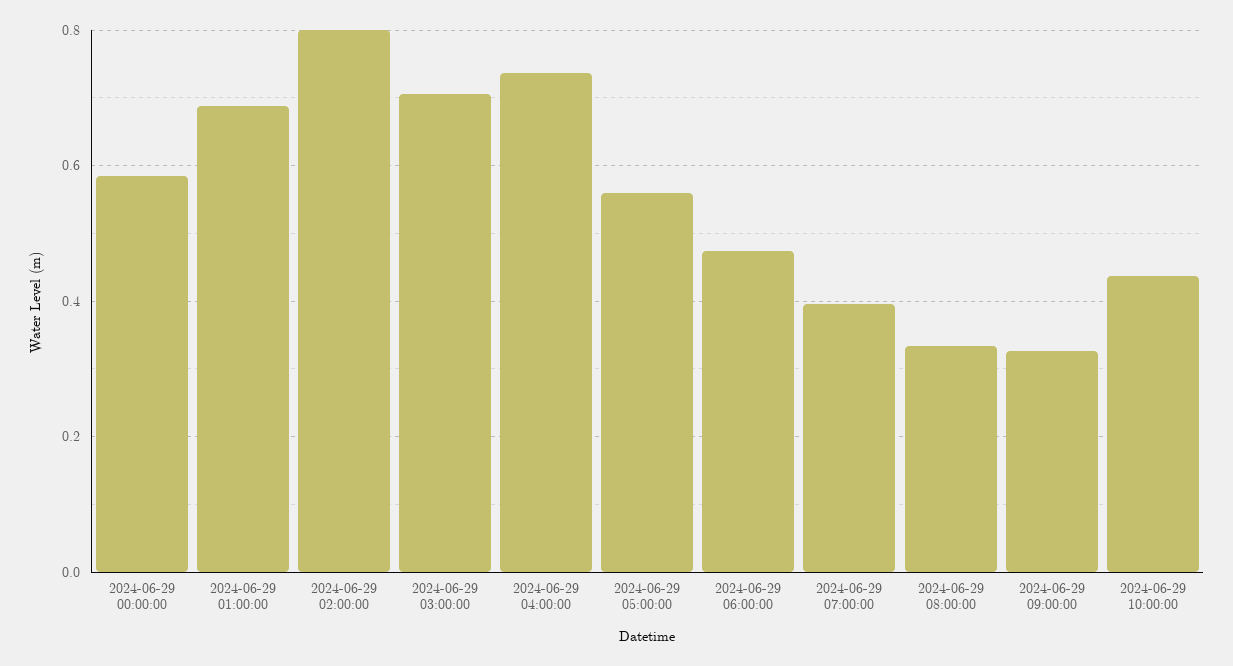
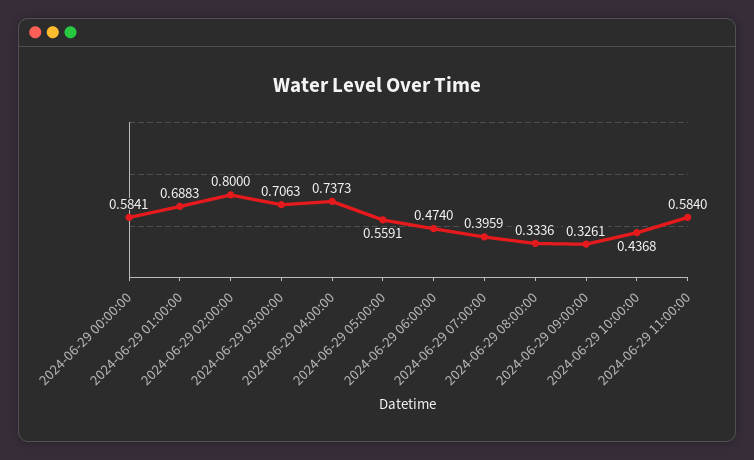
2024-06-29 11:00:00: none -> 0.584

